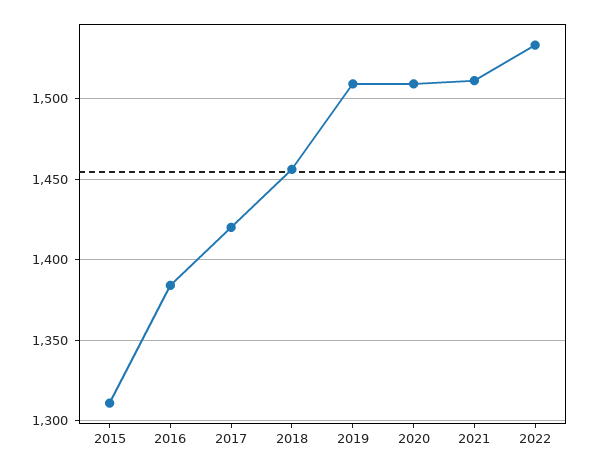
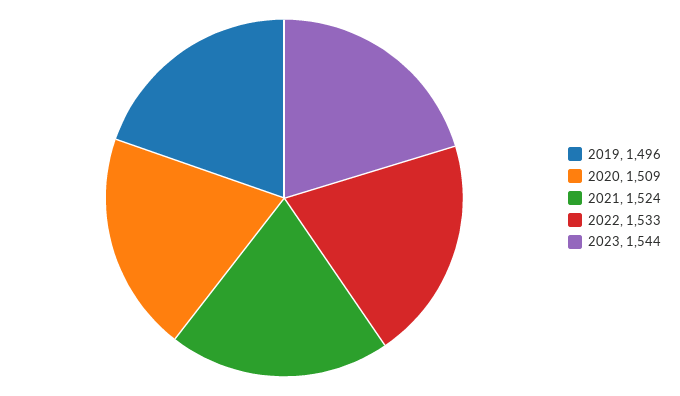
2015: 1310 -> none
2016: 1385 -> none
2017: 1420 -> none
2018: 1455 -> none
2019: 1510 -> 1496
2021: 1510 -> 1524
2023: none -> 1544

